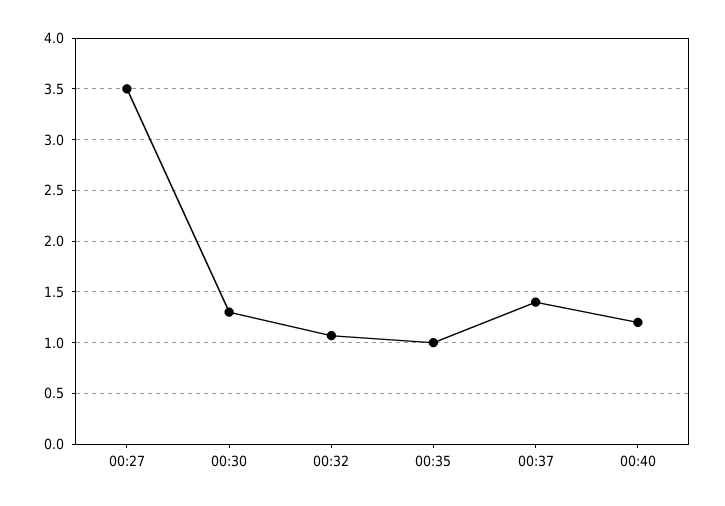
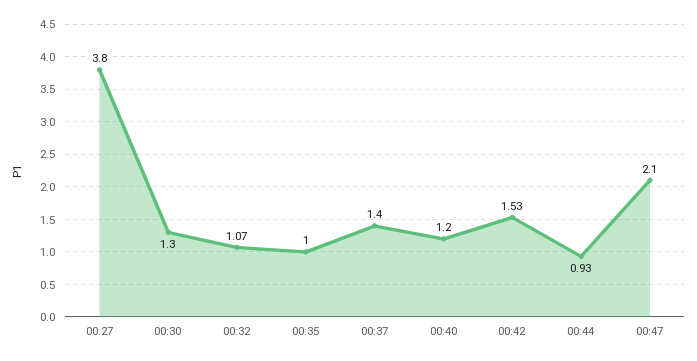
00:27: 3.5 -> 3.8
00:42: none -> 1.53
00:44: none -> 0.93
00:47: none -> 2.1

